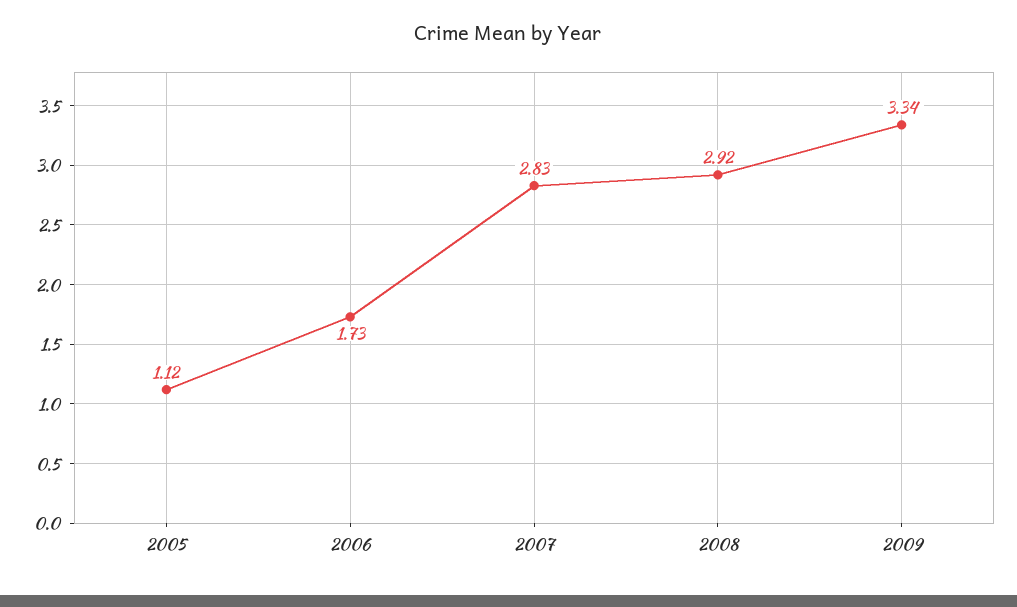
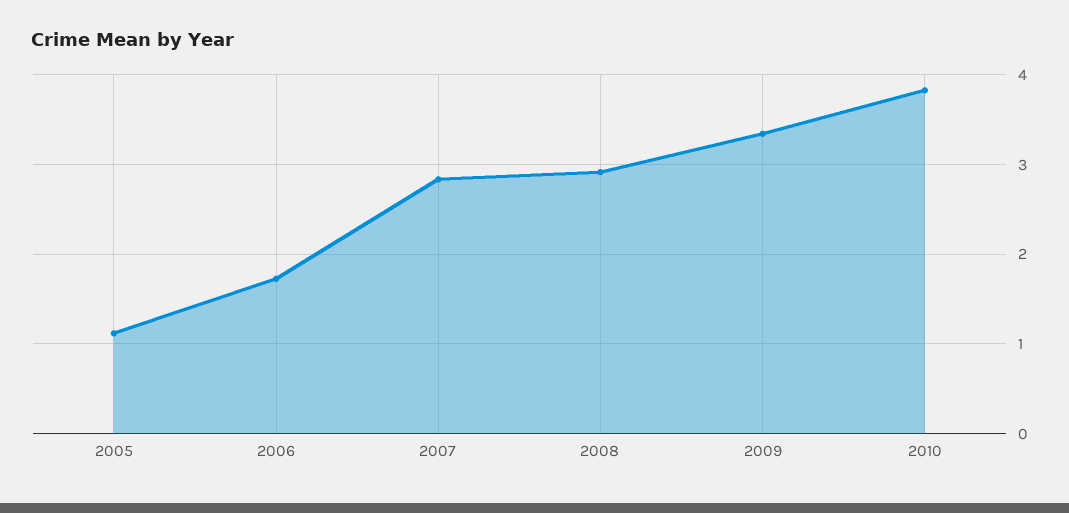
2010: none -> 3.8

